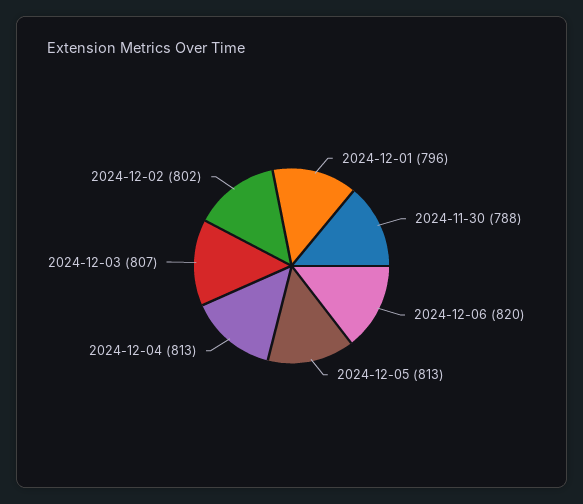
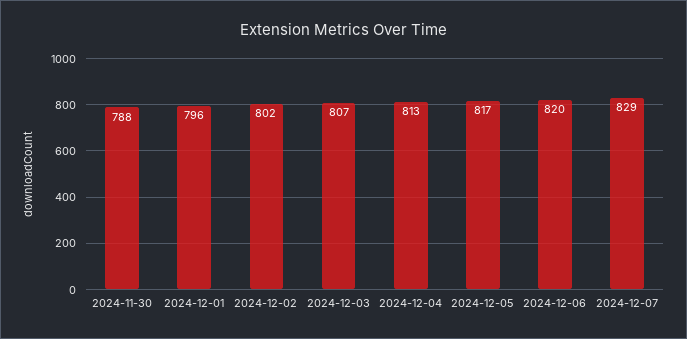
2024-12-05: 813 -> 817
2024-12-07: none -> 829

